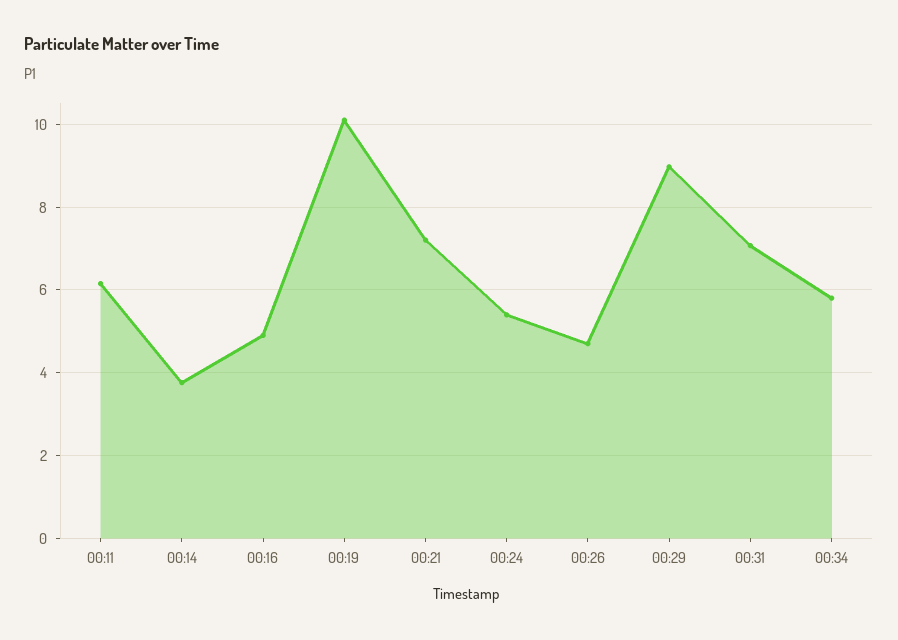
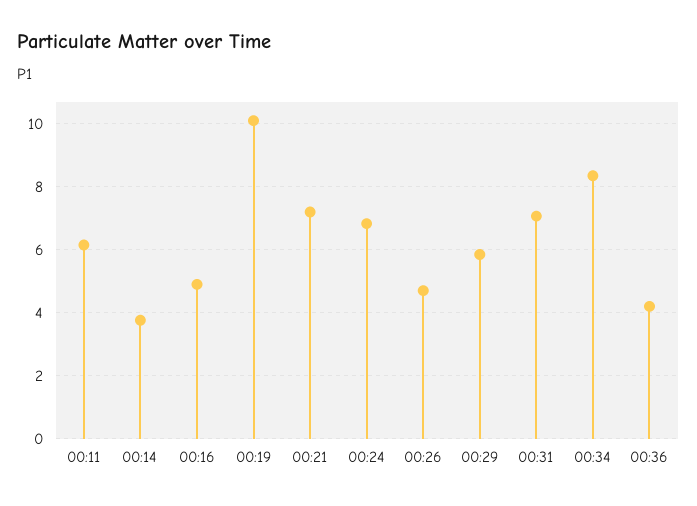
00:24: 5.4 -> 6.8
00:29: 9 -> 5.8
00:34: 5.8 -> 8.4
00:36: none -> 4.2

